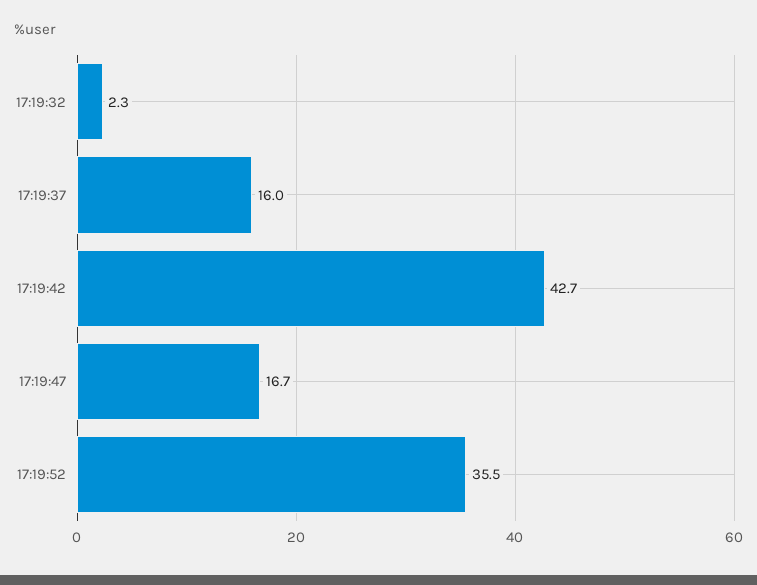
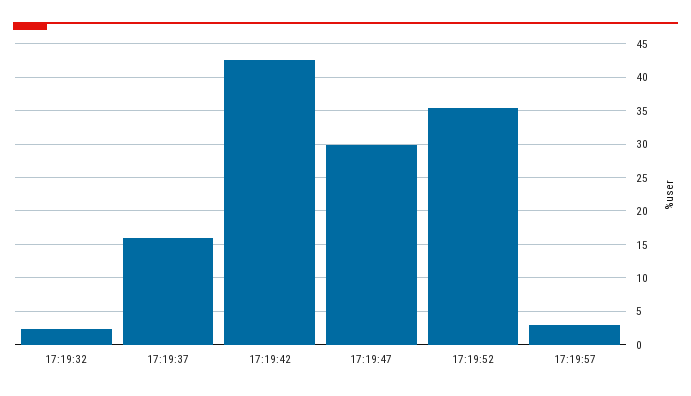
17:19:47: 16.7 -> 30
17:19:57: none -> 3

